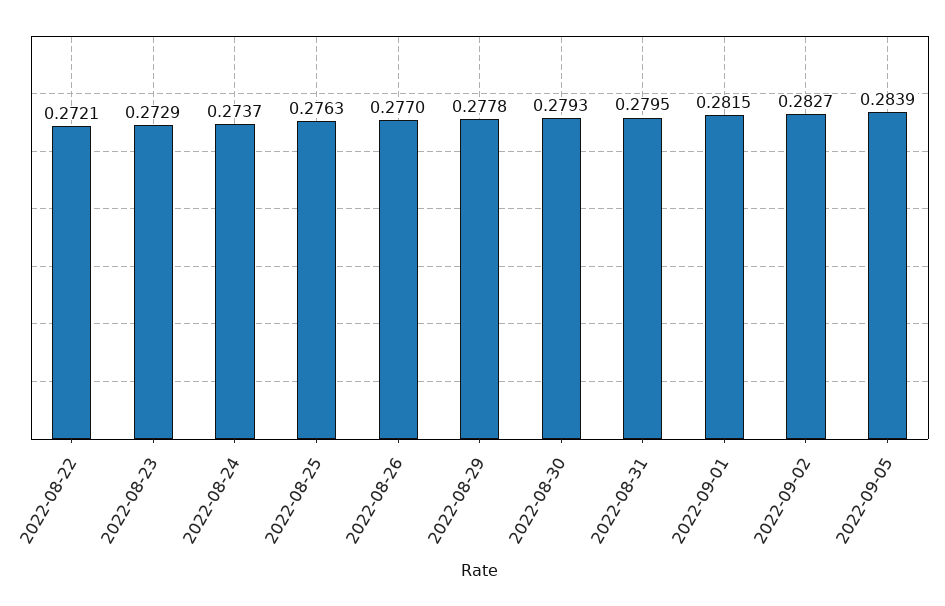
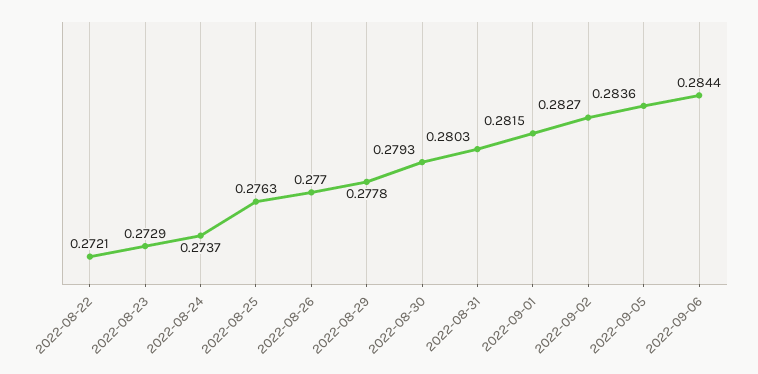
2022-08-31: 0.2795 -> 0.2803
2022-09-05: 0.2839 -> 0.2836
2022-09-06: none -> 0.2844

